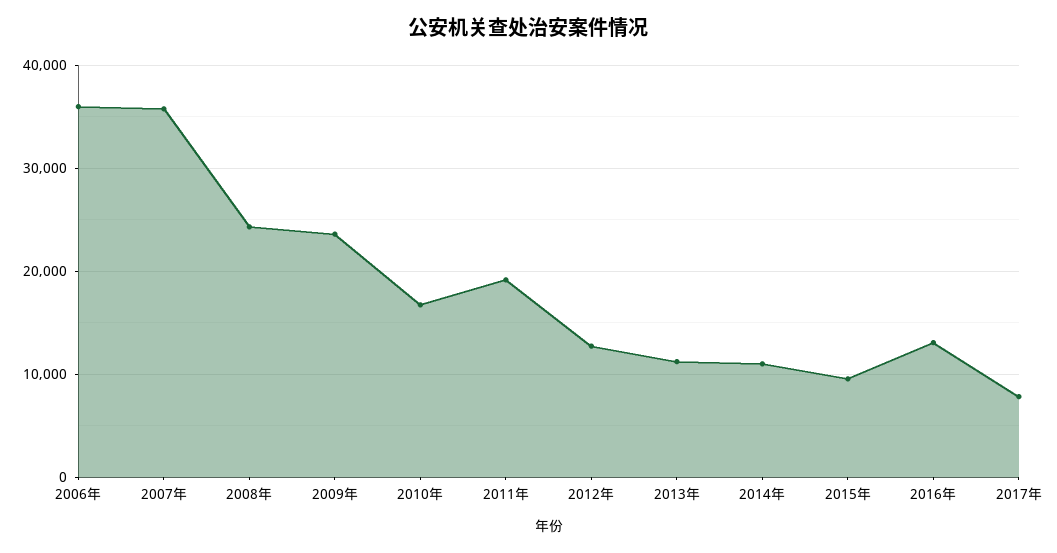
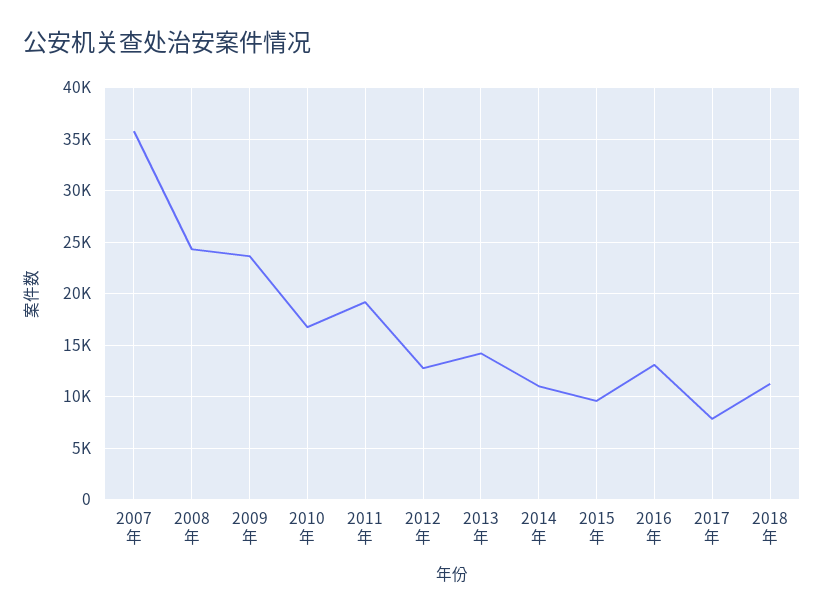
2006年: 36000 -> none
2013年: 11000 -> 14000
2018年: none -> 11000

